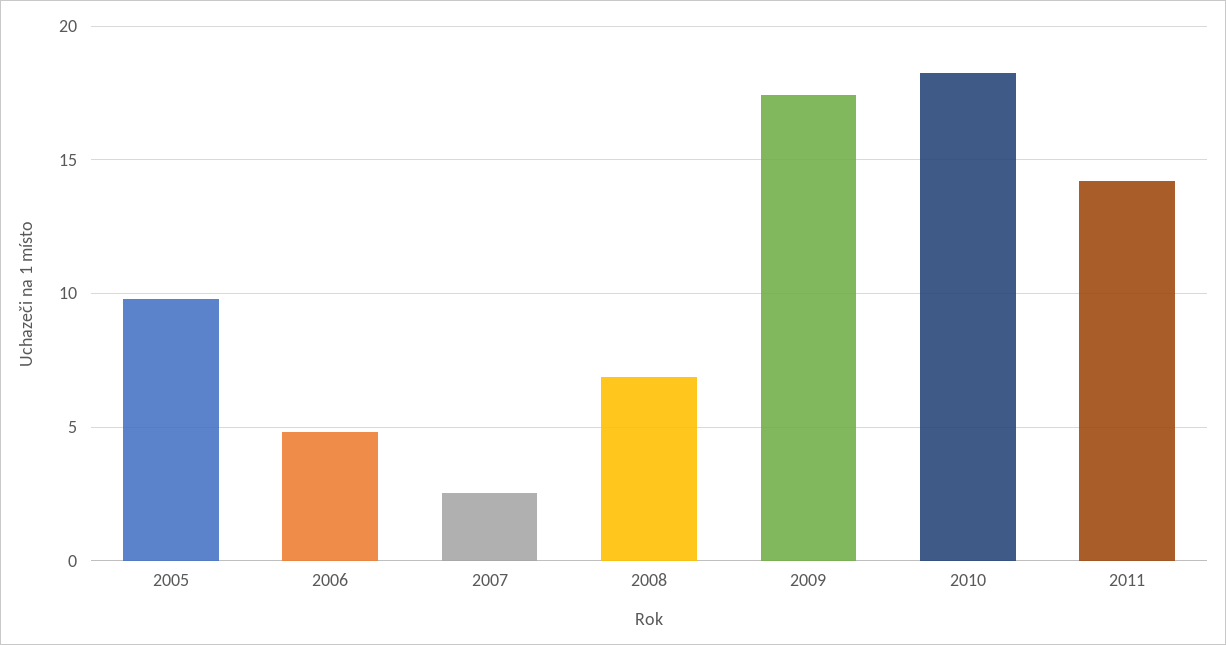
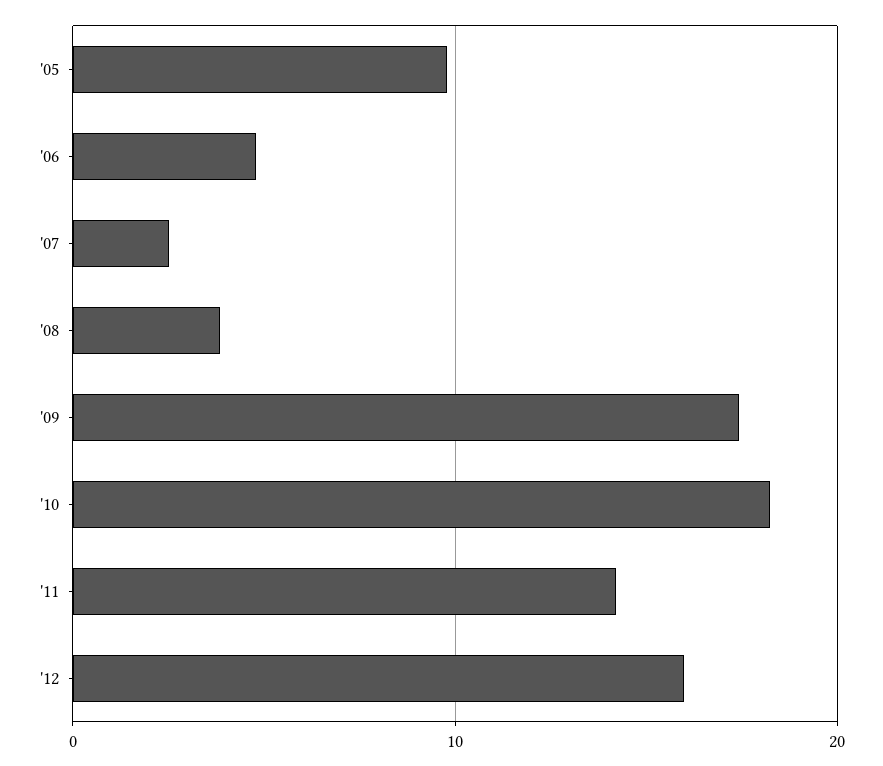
2008: 7 -> 4
'12: none -> 16

